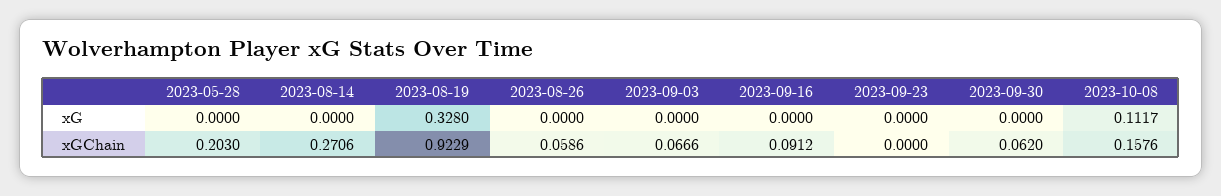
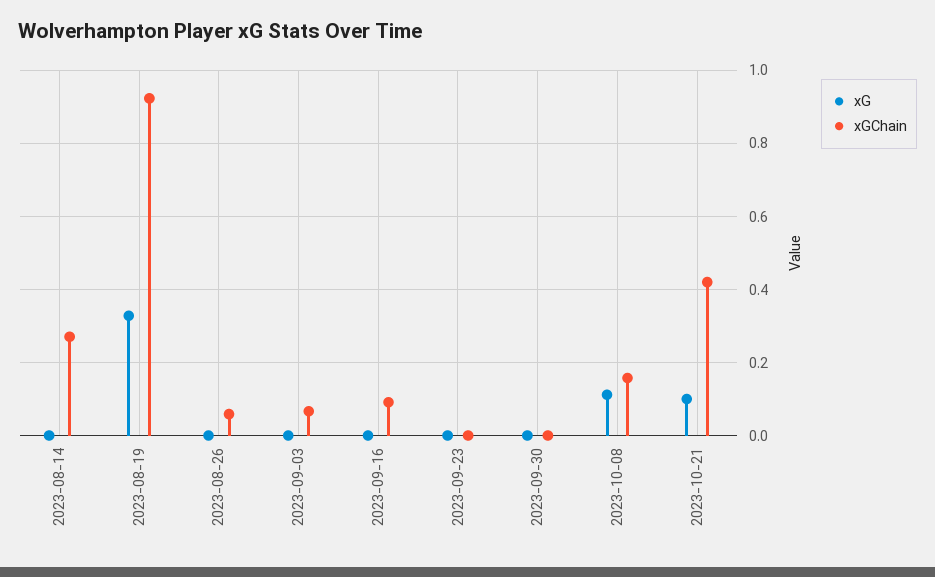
xG, 2023-05-28: 0 -> none
xGChain, 2023-05-28: 0.203 -> none
xGChain, 2023-09-30: 0.062 -> 0
xG, 2023-10-21: none -> 0.1
xGChain, 2023-10-21: none -> 0.42

